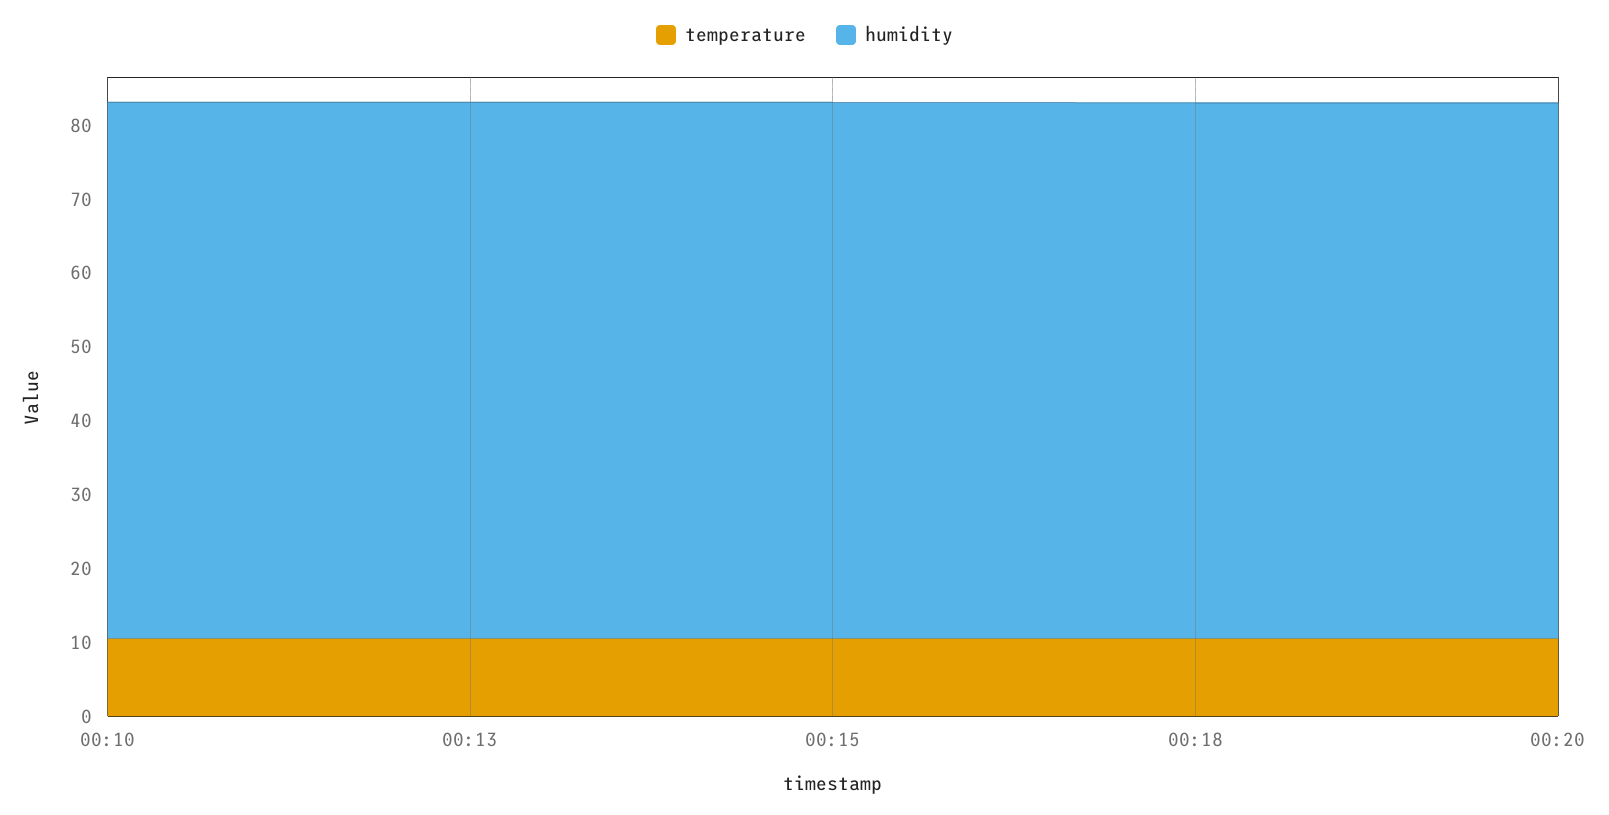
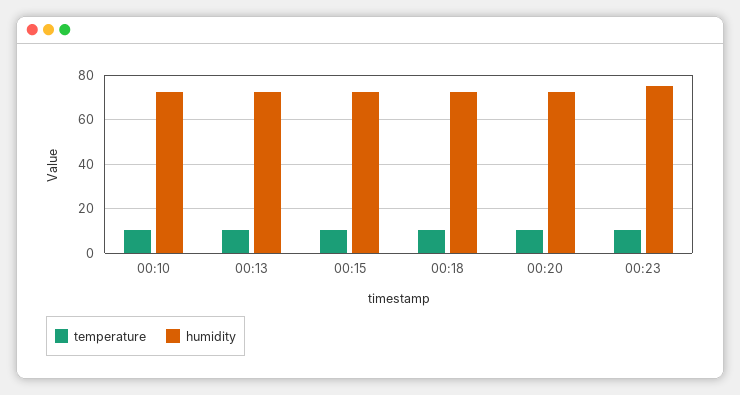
temperature, 00:23: none -> 10
humidity, 00:23: none -> 75

